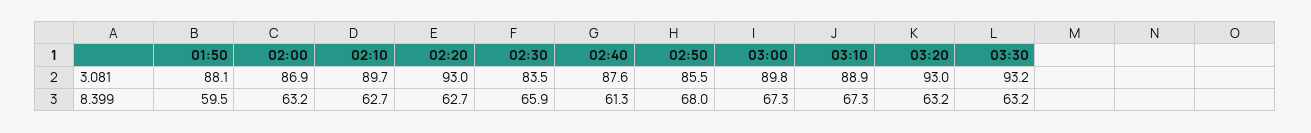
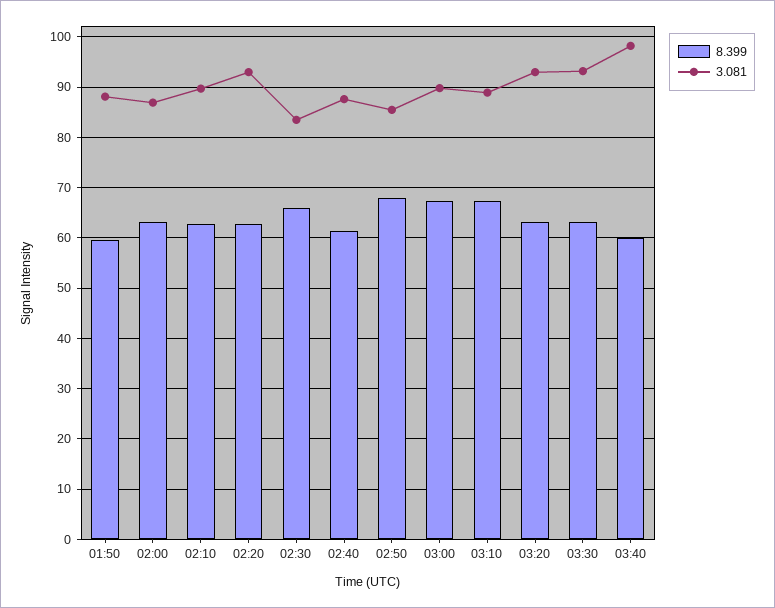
8.399, 03:40: none -> 60
3.081, 03:40: none -> 98

